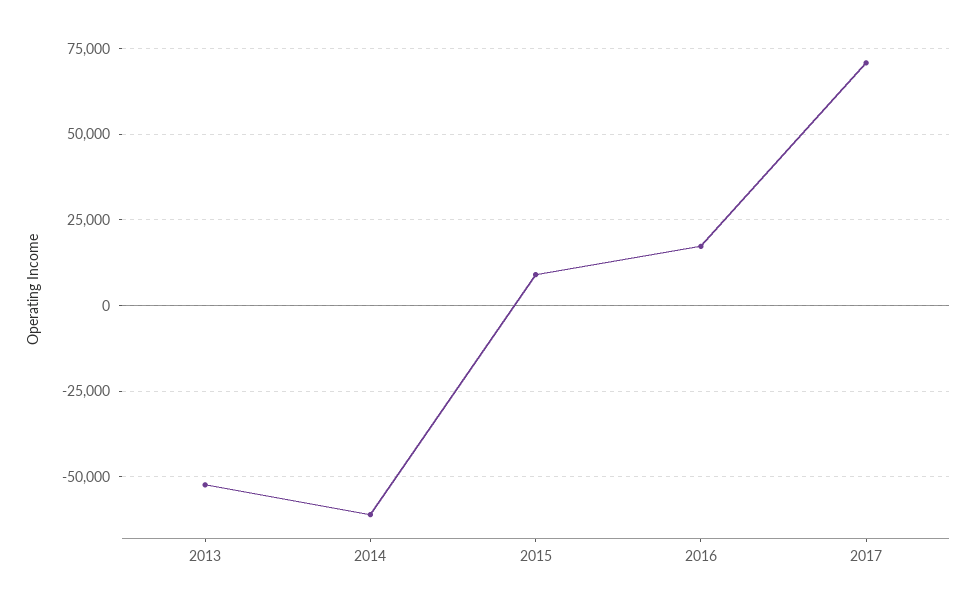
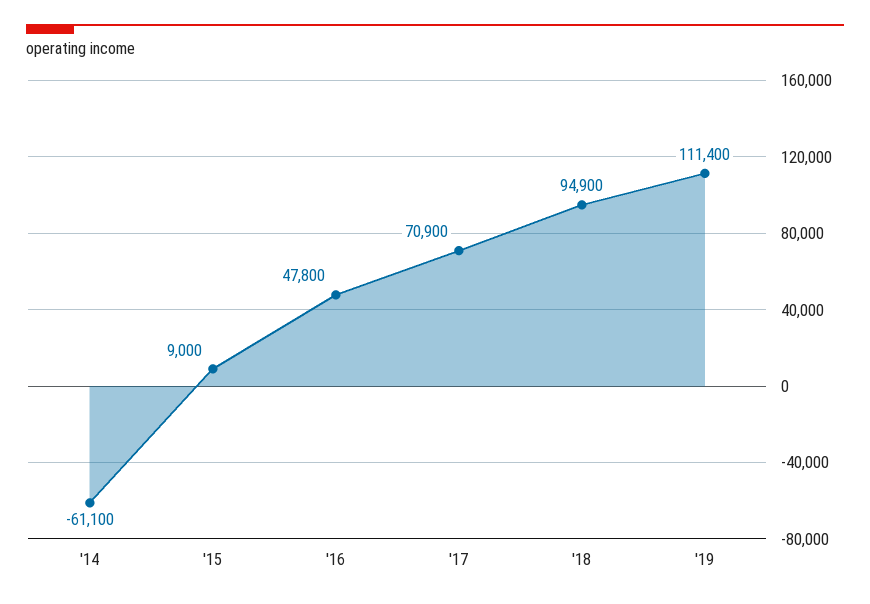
2013: -52500 -> none
2016: 17500 -> 47800
'18: none -> 94900
'19: none -> 111400

